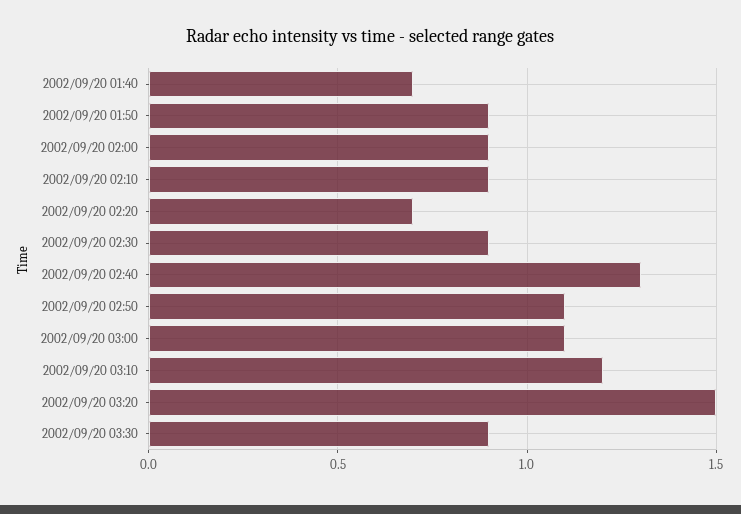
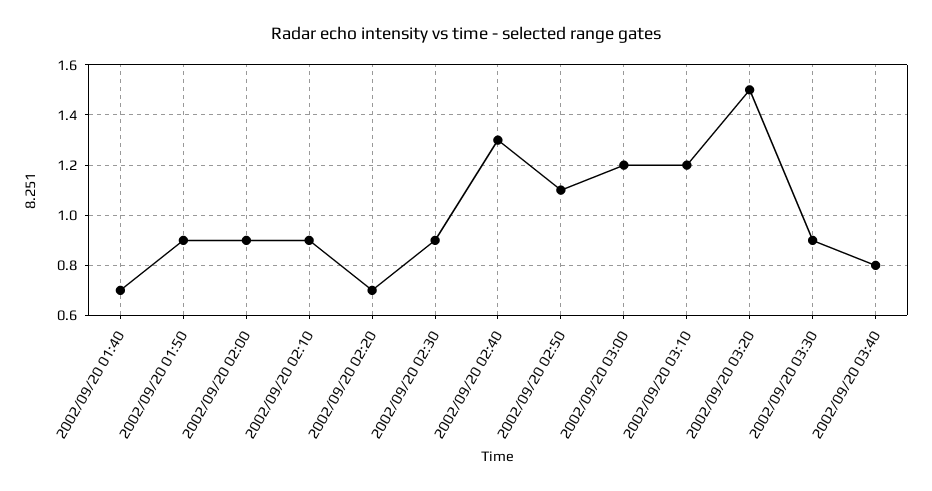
2002/09/20 03:00: 1.1 -> 1.2
2002/09/20 03:40: none -> 0.8

